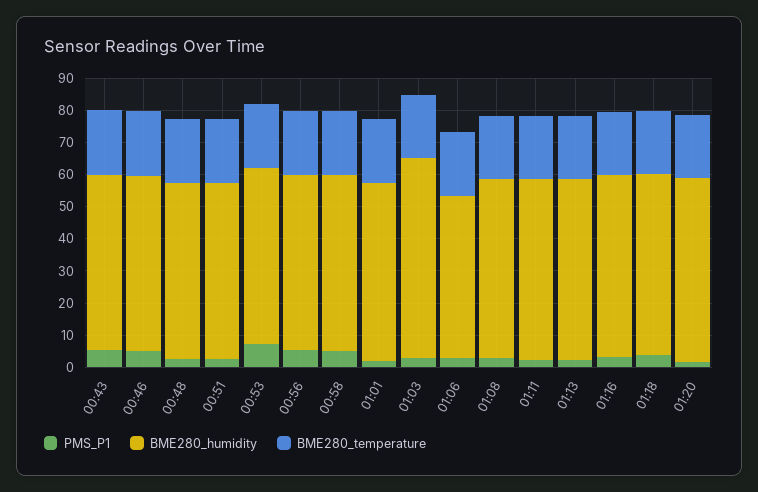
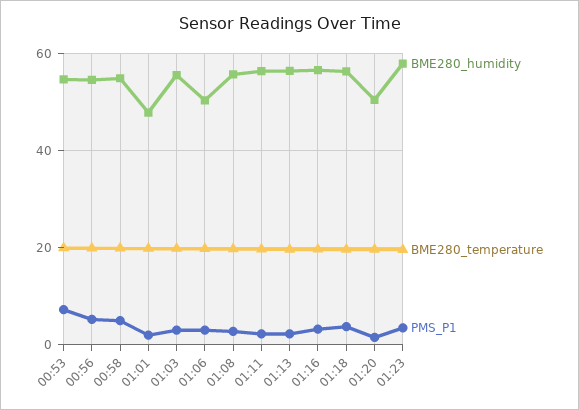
PMS_P1, 00:43: 5 -> none
BME280_humidity, 00:43: 55 -> none
BME280_temperature, 00:43: 20 -> none
PMS_P1, 00:46: 5 -> none
BME280_humidity, 00:46: 55 -> none
BME280_temperature, 00:46: 20 -> none
PMS_P1, 00:48: 2.5 -> none
BME280_humidity, 00:48: 55 -> none
BME280_temperature, 00:48: 20 -> none
PMS_P1, 00:51: 2.5 -> none
BME280_humidity, 00:51: 55 -> none
BME280_temperature, 00:51: 20 -> none
BME280_humidity, 01:01: 55 -> 48
BME280_humidity, 01:03: 62.5 -> 56
BME280_humidity, 01:20: 57.5 -> 50
BME280_humidity, 01:23: none -> 58
BME280_temperature, 01:23: none -> 20
PMS_P1, 01:23: none -> 4

